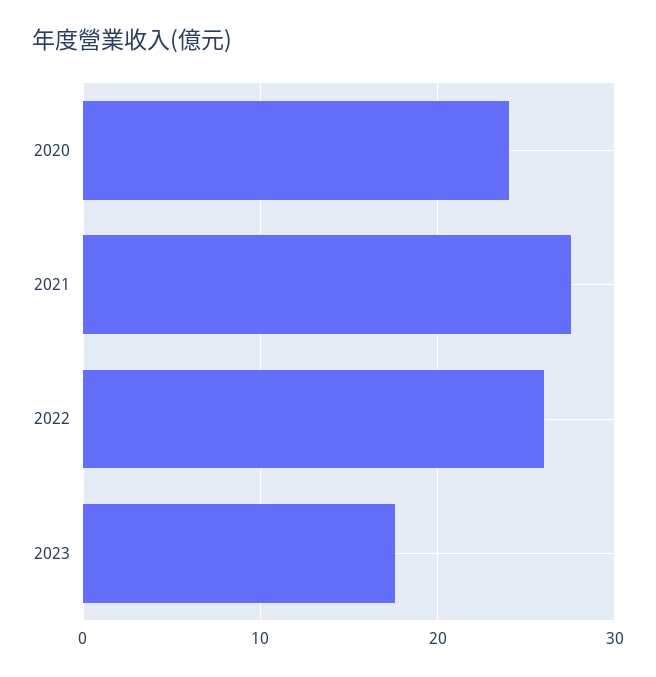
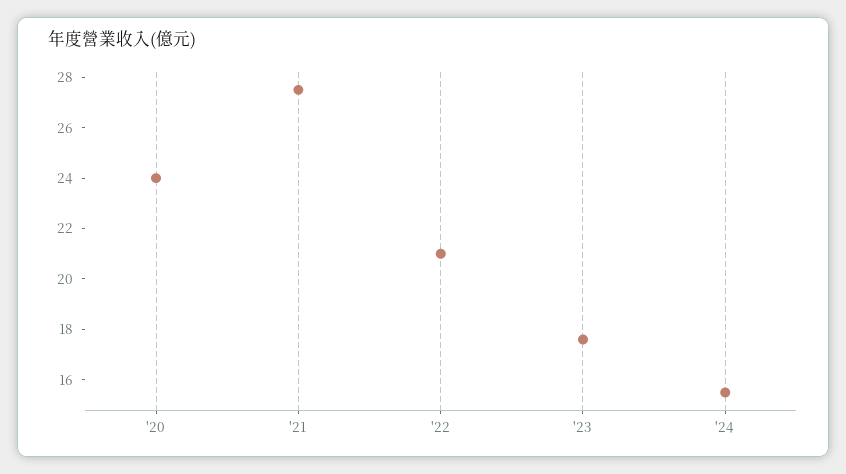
2022: 26 -> 21
'24: none -> 15.5

